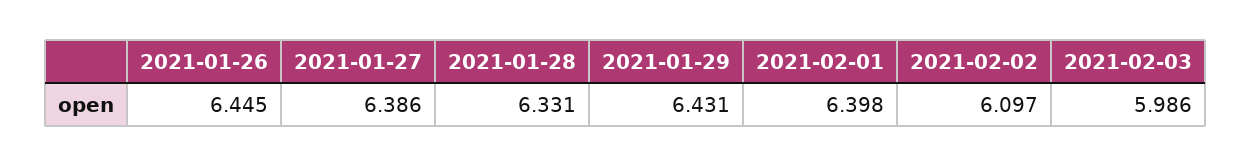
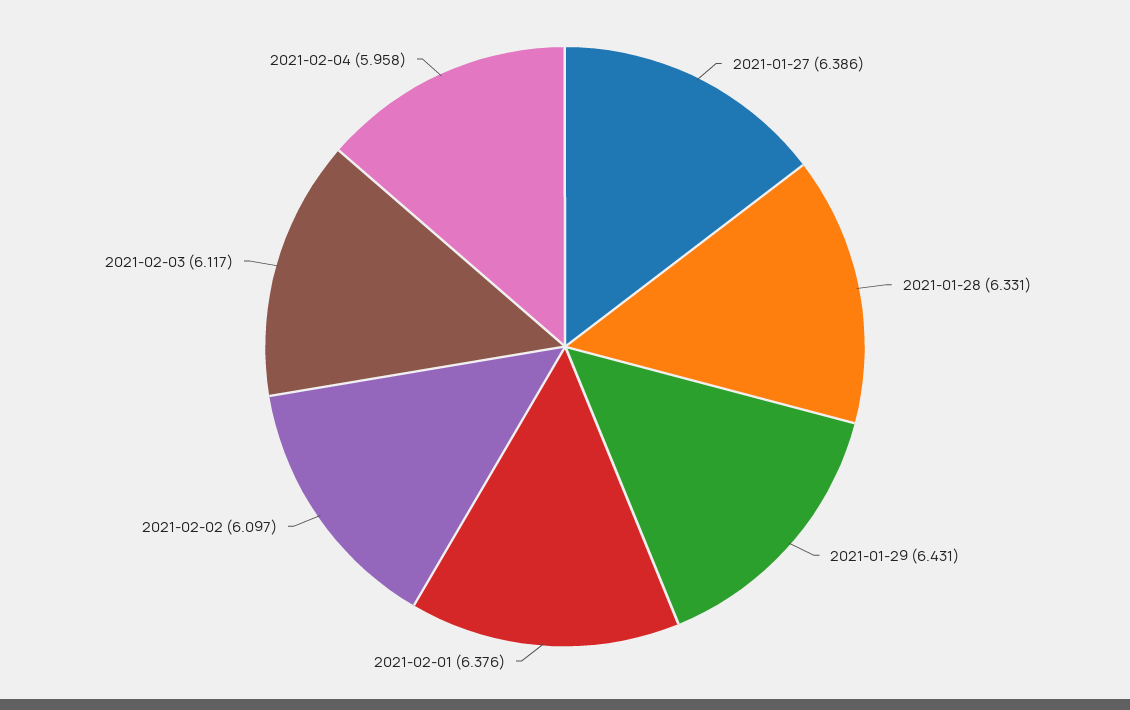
2021-01-26: 6.445 -> none
2021-02-01: 6.398 -> 6.376
2021-02-03: 5.986 -> 6.117
2021-02-04: none -> 5.958

